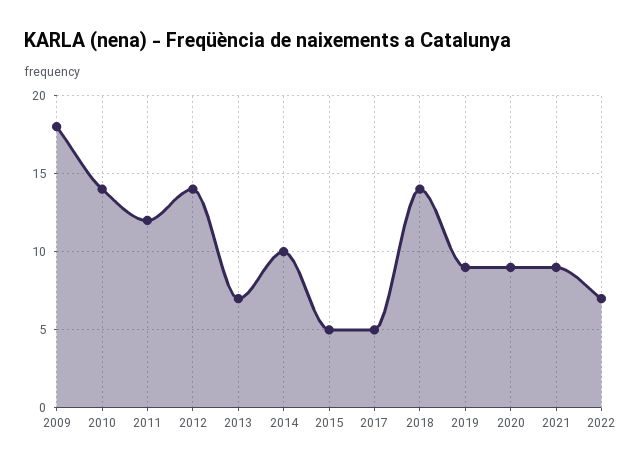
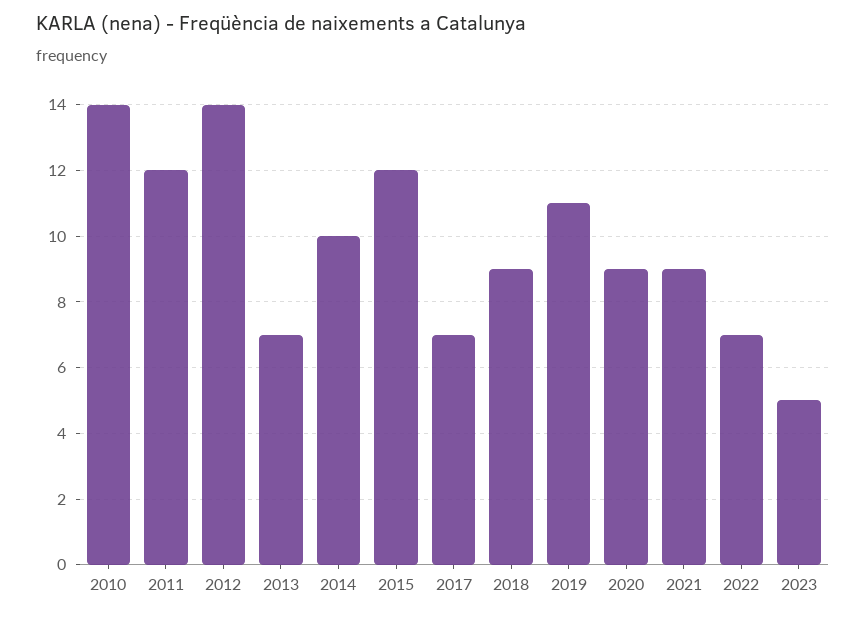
2009: 18 -> none
2015: 5 -> 12
2017: 5 -> 7
2018: 14 -> 9
2019: 9 -> 11
2023: none -> 5

